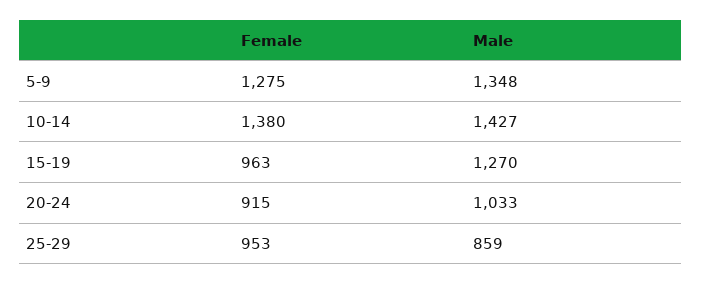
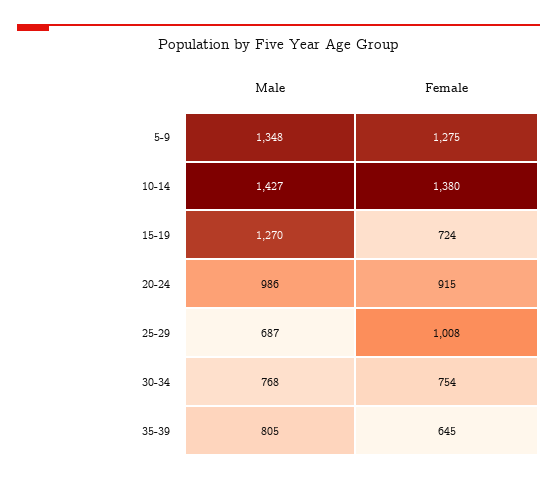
Female, 15-19: 963 -> 724
Male, 20-24: 1033 -> 986
Female, 25-29: 953 -> 1008
Male, 25-29: 859 -> 687
Male, 30-34: none -> 768
Female, 30-34: none -> 754
Male, 35-39: none -> 805
Female, 35-39: none -> 645

